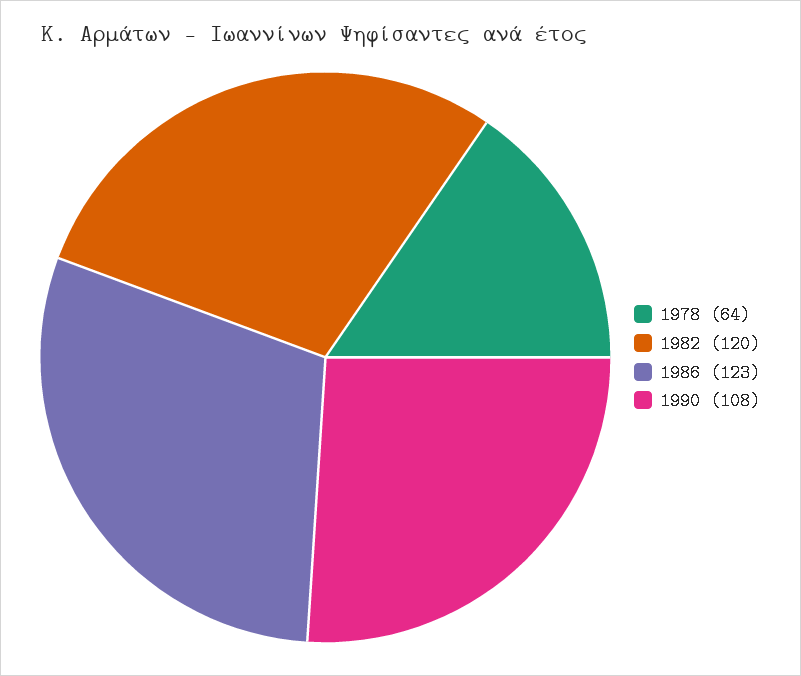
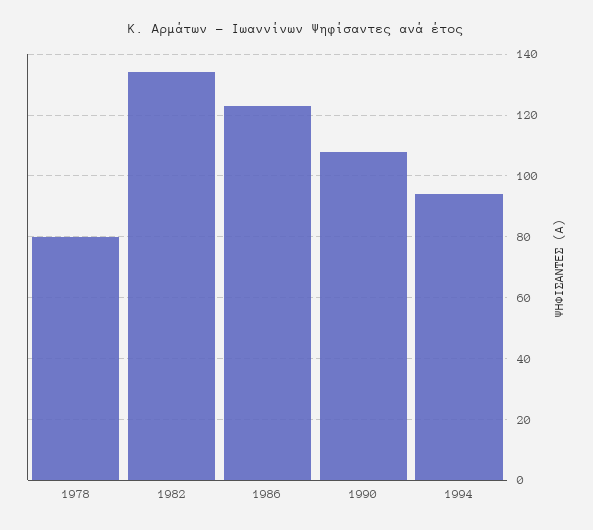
1978: 64 -> 80
1982: 120 -> 135
1994: none -> 95

